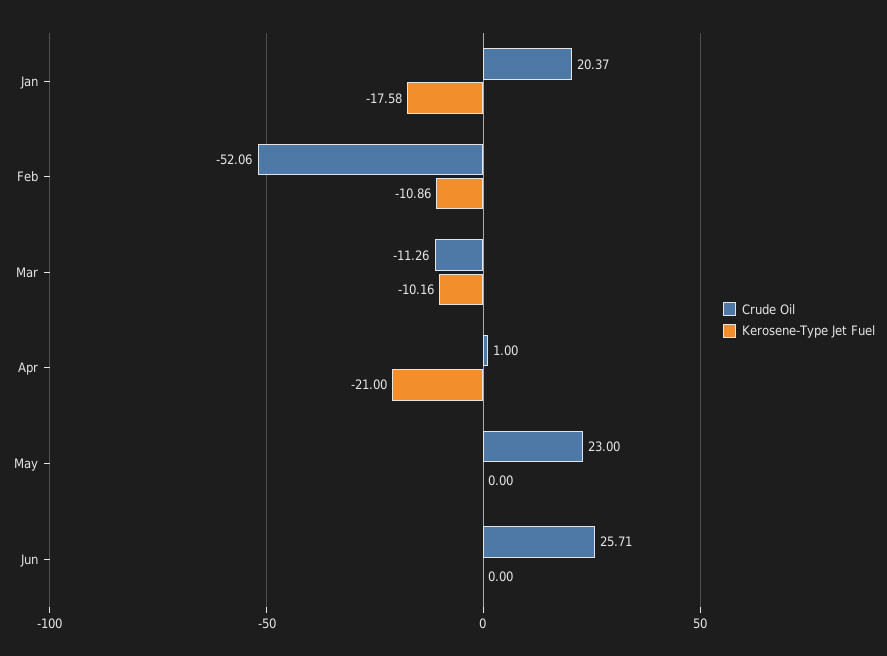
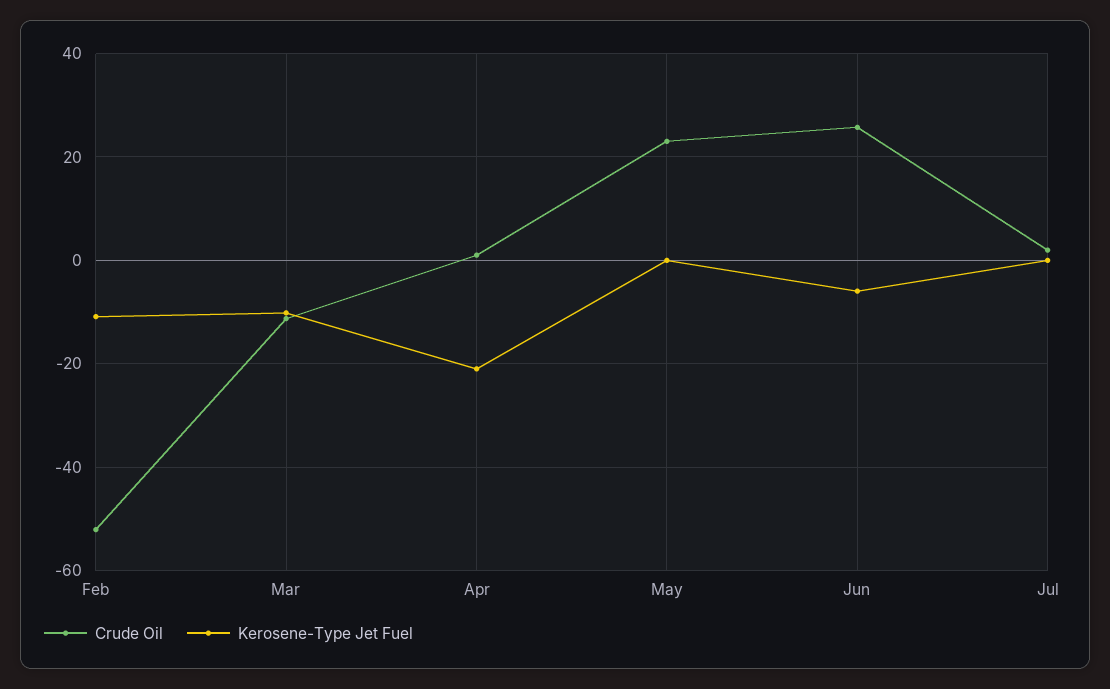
Crude Oil, Jan: 20.37 -> none
Kerosene-Type Jet Fuel, Jan: -17.58 -> none
Kerosene-Type Jet Fuel, Jun: 0 -> -6
Crude Oil, Jul: none -> 2
Kerosene-Type Jet Fuel, Jul: none -> 0

